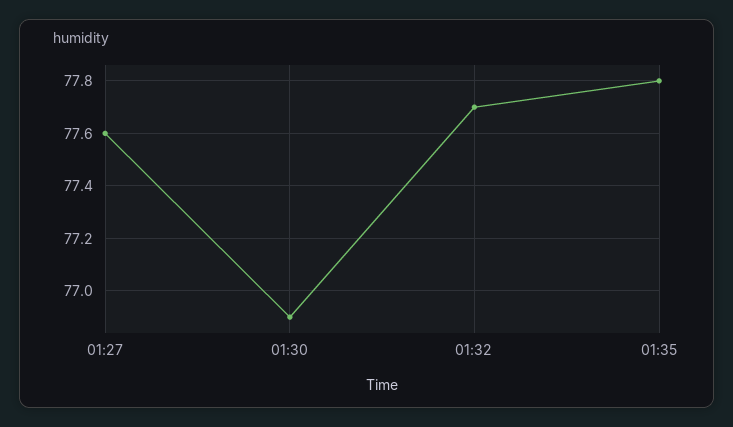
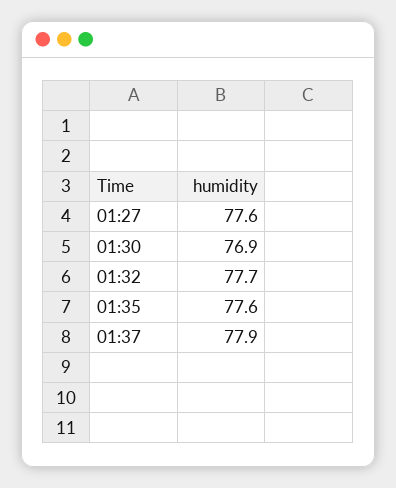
01:35: 77.8 -> 77.6
01:37: none -> 77.9

